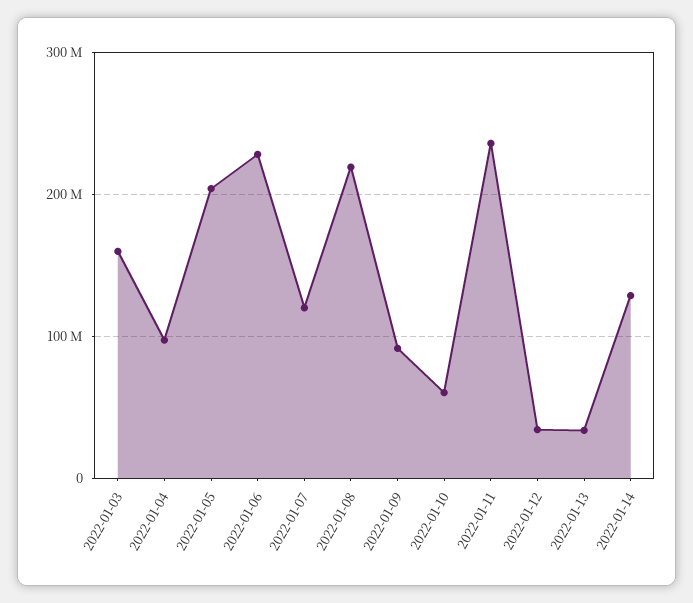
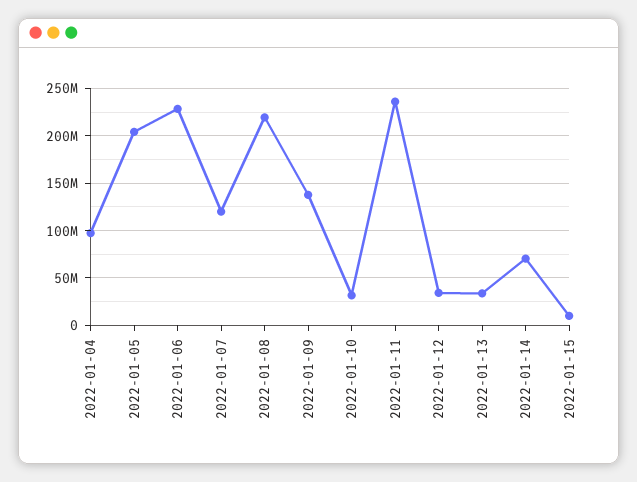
2022-01-03: 160000000 -> none
2022-01-09: 90000000 -> 140000000
2022-01-10: 60000000 -> 30000000
2022-01-14: 130000000 -> 70000000
2022-01-15: none -> 10000000

